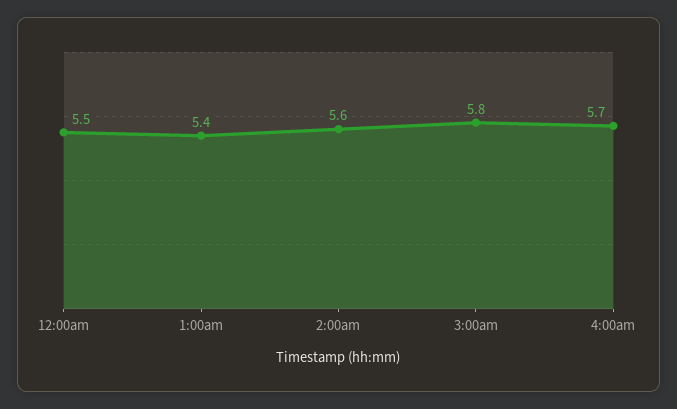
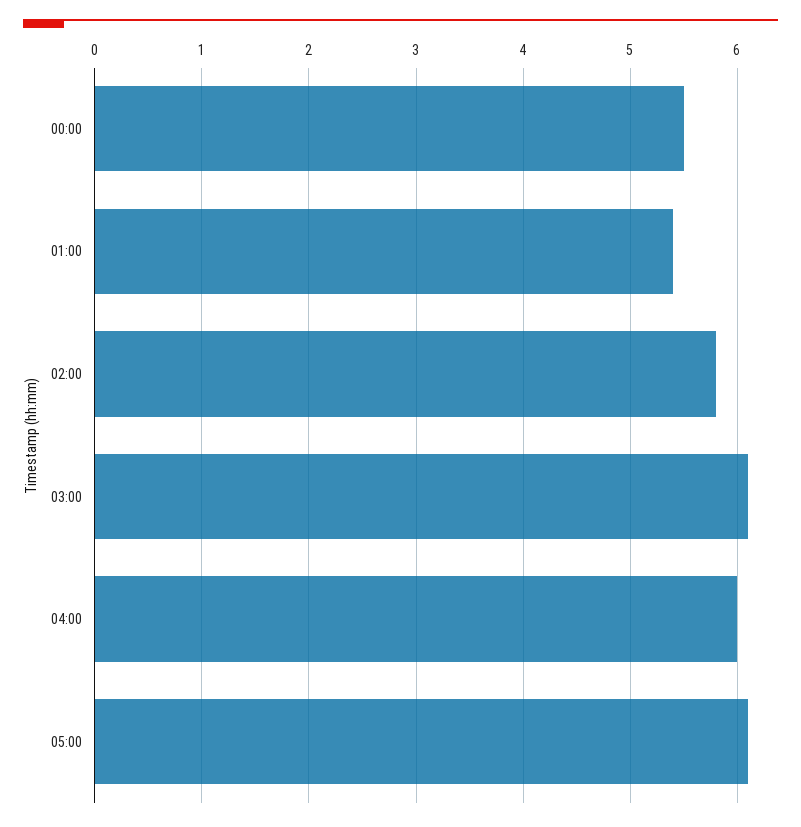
2:00am: 5.6 -> 5.8
3:00am: 5.8 -> 6.1
4:00am: 5.7 -> 6
05:00: none -> 6.1

